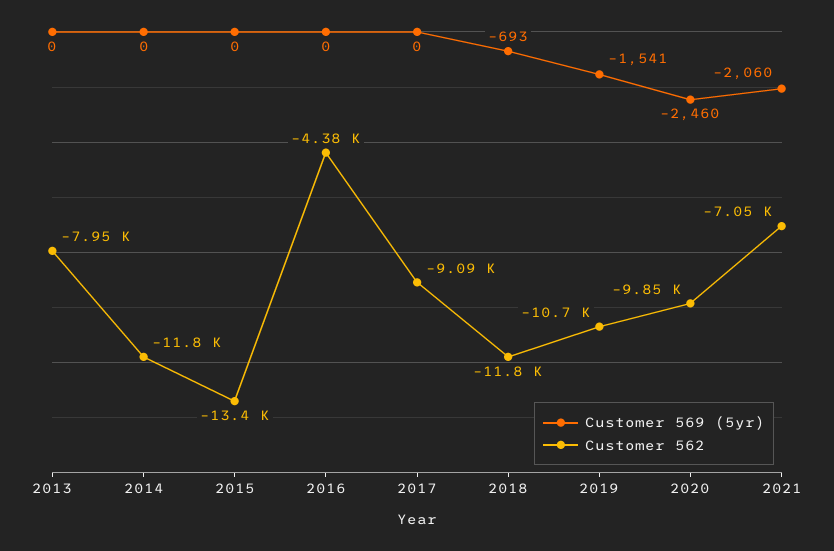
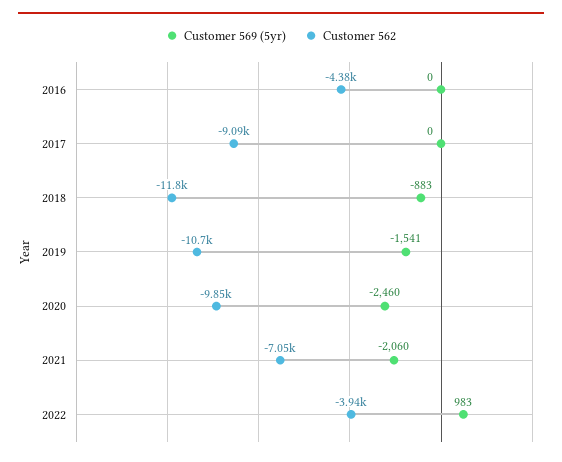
Customer 569 (5yr), 2013: 0 -> none
Customer 562, 2013: -7950 -> none
Customer 569 (5yr), 2014: 0 -> none
Customer 562, 2014: -11800 -> none
Customer 569 (5yr), 2015: 0 -> none
Customer 562, 2015: -13400 -> none
Customer 569 (5yr), 2018: -693 -> -883
Customer 569 (5yr), 2022: none -> 983
Customer 562, 2022: none -> -3940

